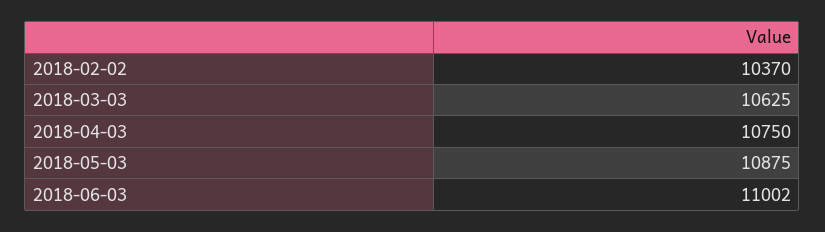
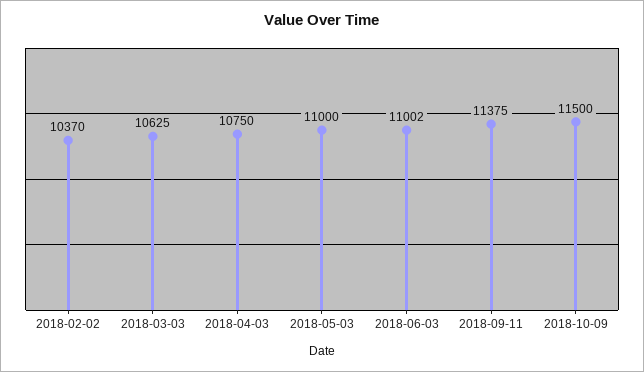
2018-05-03: 10875 -> 11000
2018-09-11: none -> 11375
2018-10-09: none -> 11500

